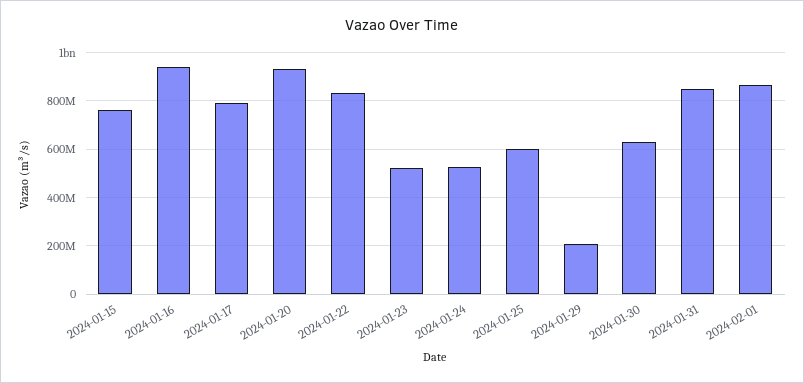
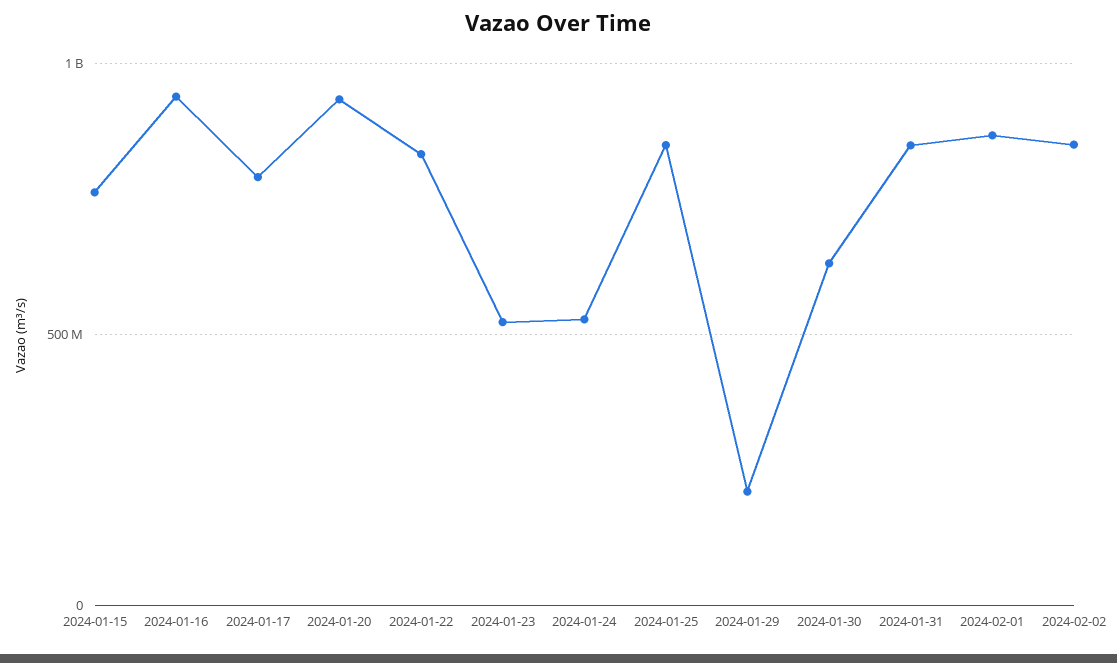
2024-01-25: 600000000 -> 850000000
2024-02-02: none -> 850000000

